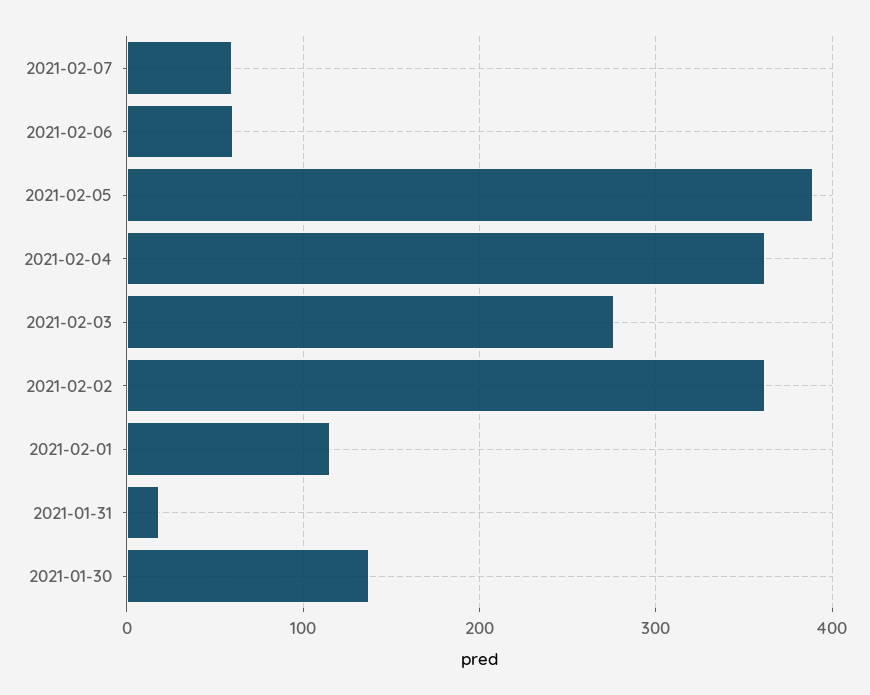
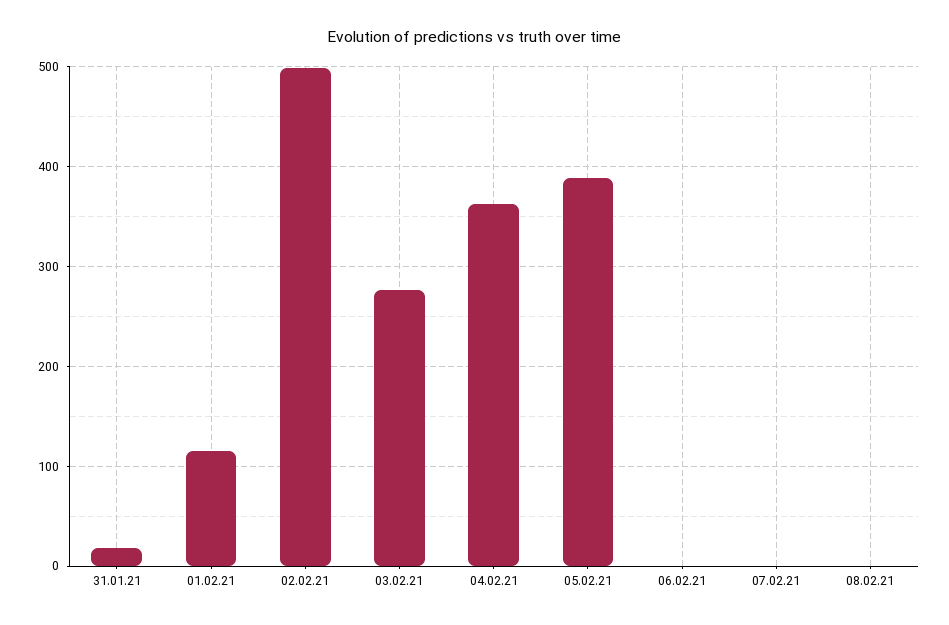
2021-02-07: 60 -> 0
2021-02-06: 60 -> 0
2021-02-02: 360 -> 500
2021-01-30: 140 -> none
08.02.21: none -> 0

